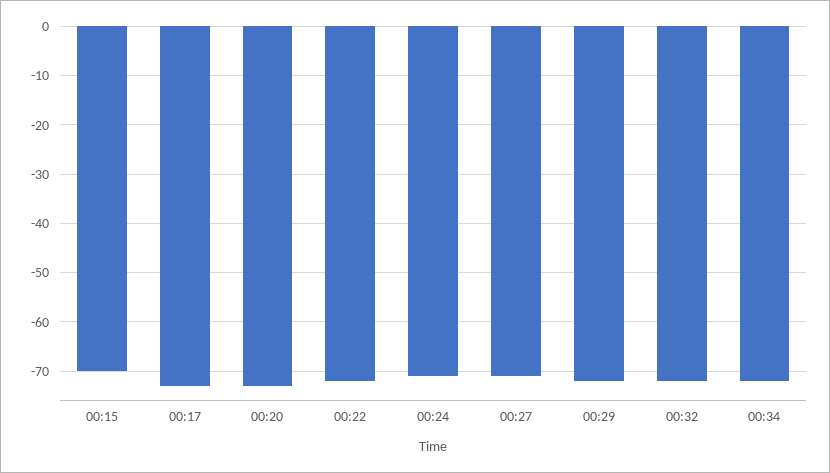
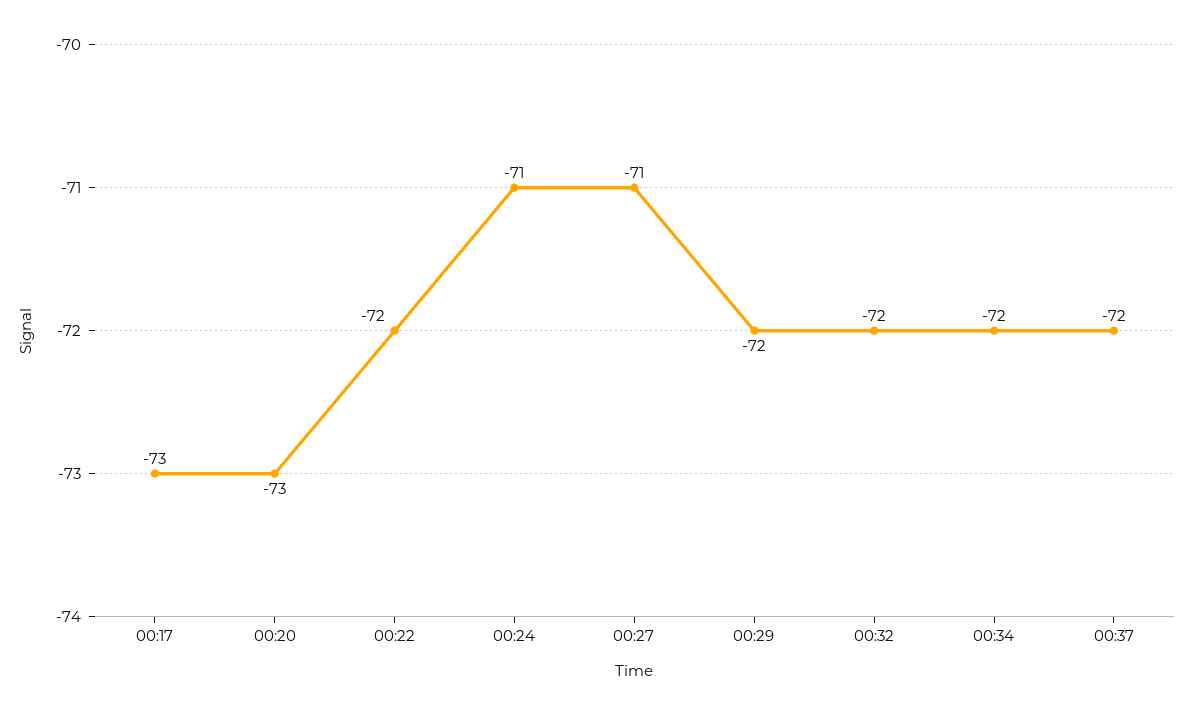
00:15: -70 -> none
00:37: none -> -72

